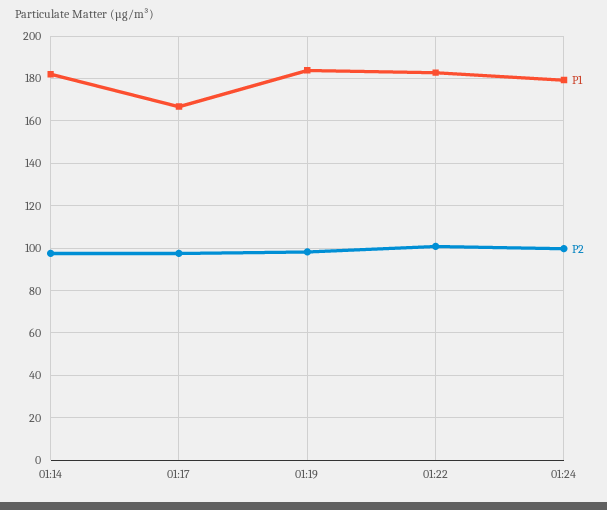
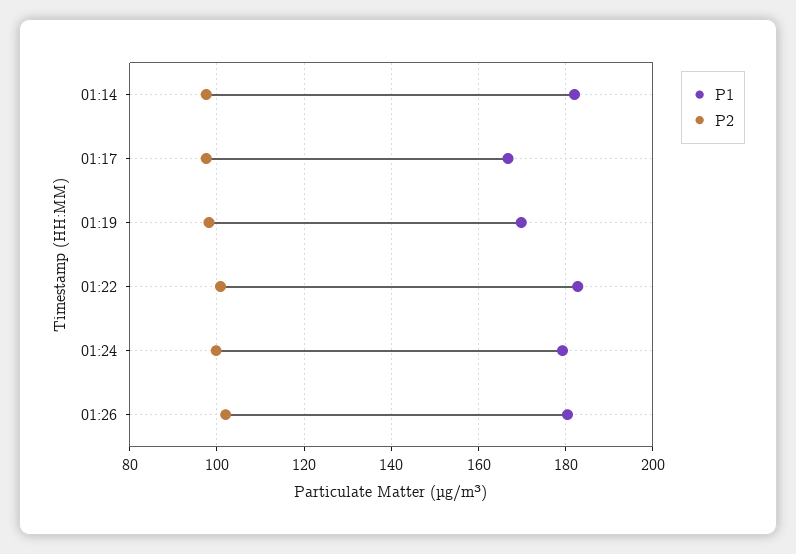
P1, 01:19: 185 -> 170
P1, 01:26: none -> 180
P2, 01:26: none -> 102

